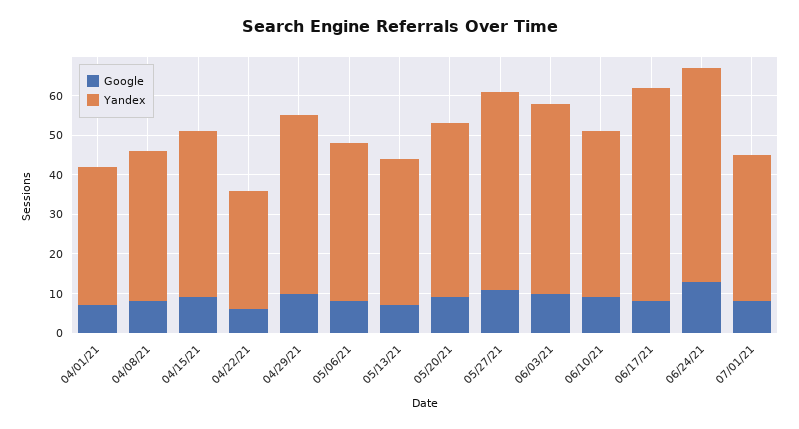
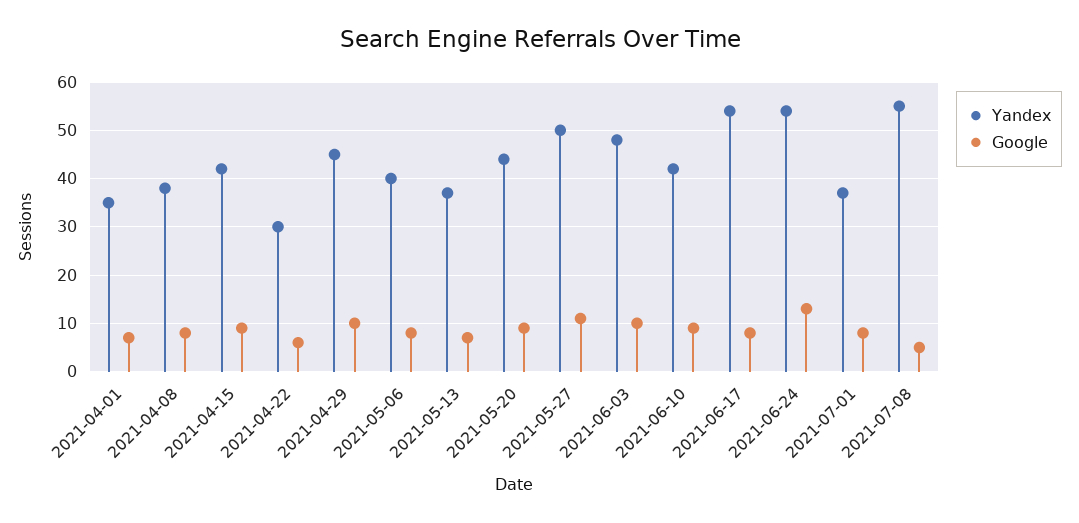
Yandex, 2021-07-08: none -> 55
Google, 2021-07-08: none -> 5

